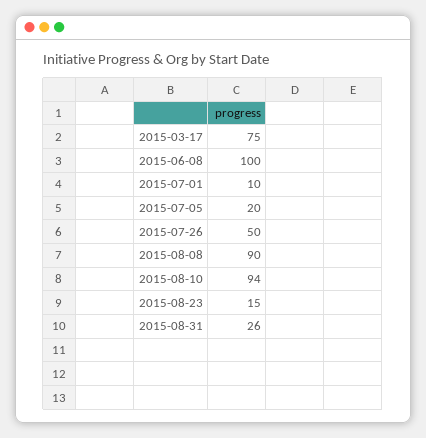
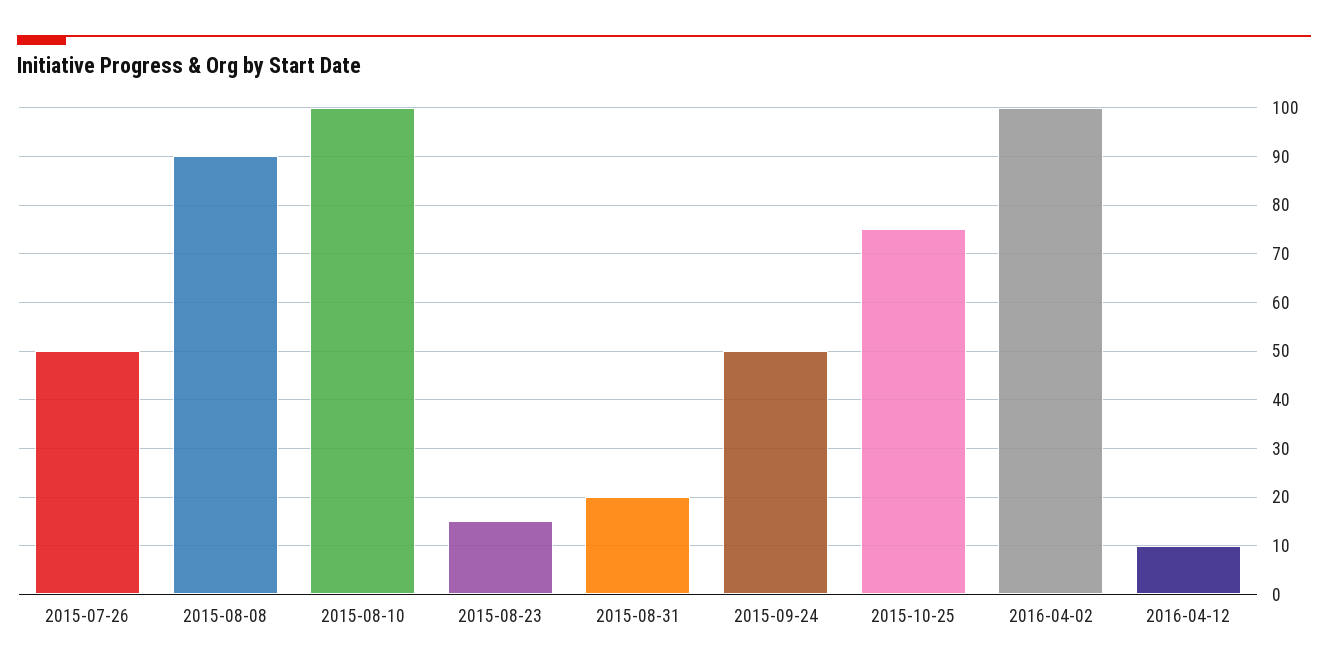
2015-03-17: 75 -> none
2015-06-08: 100 -> none
2015-07-01: 10 -> none
2015-07-05: 20 -> none
2015-08-10: 94 -> 100
2015-08-31: 26 -> 20
2015-09-24: none -> 50
2015-10-25: none -> 75
2016-04-02: none -> 100
2016-04-12: none -> 10

